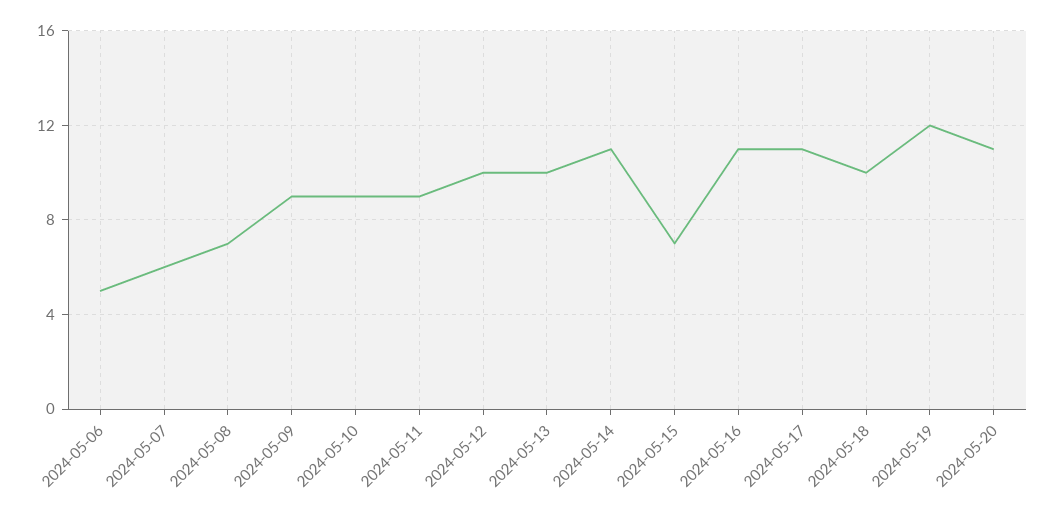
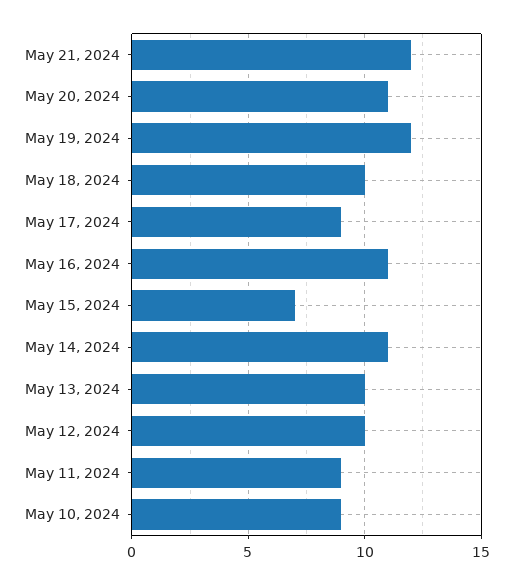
2024-05-06: 5 -> none
2024-05-07: 6 -> none
2024-05-08: 7 -> none
2024-05-09: 9 -> none
2024-05-17: 11 -> 9
May 21, 2024: none -> 12

